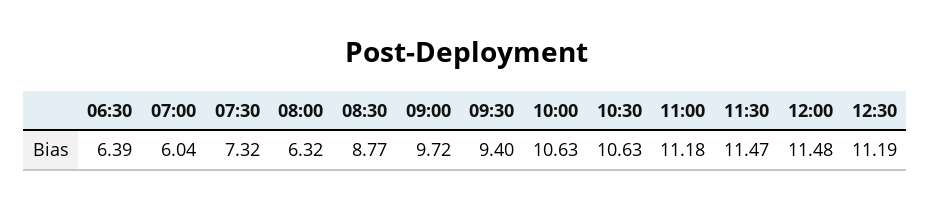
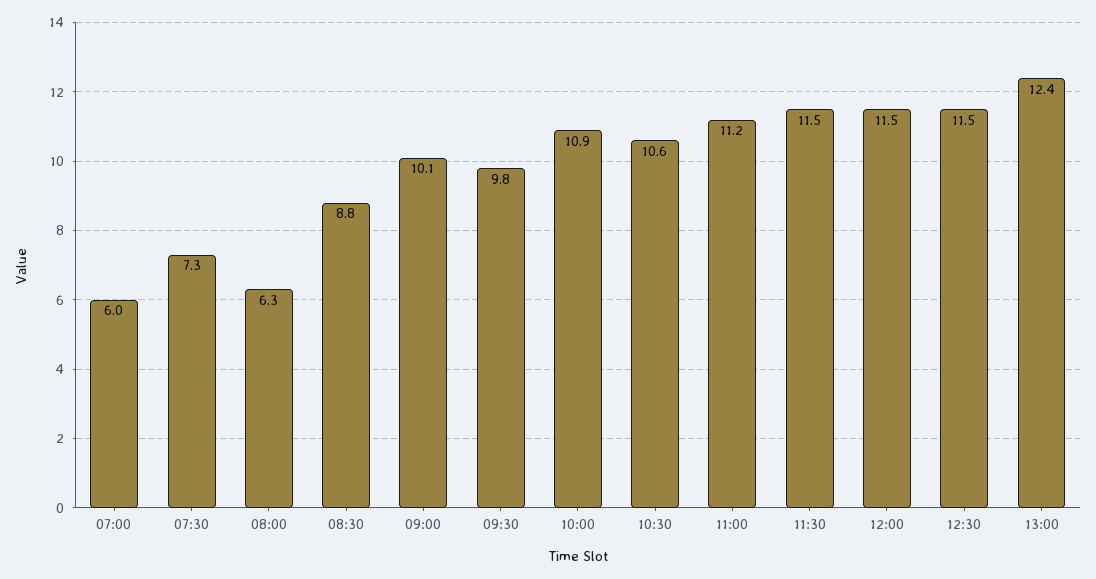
06:30: 6.39 -> none
09:00: 9.72 -> 10.1
09:30: 9.4 -> 9.8
10:00: 10.63 -> 10.9
12:30: 11.19 -> 11.5
13:00: none -> 12.4

